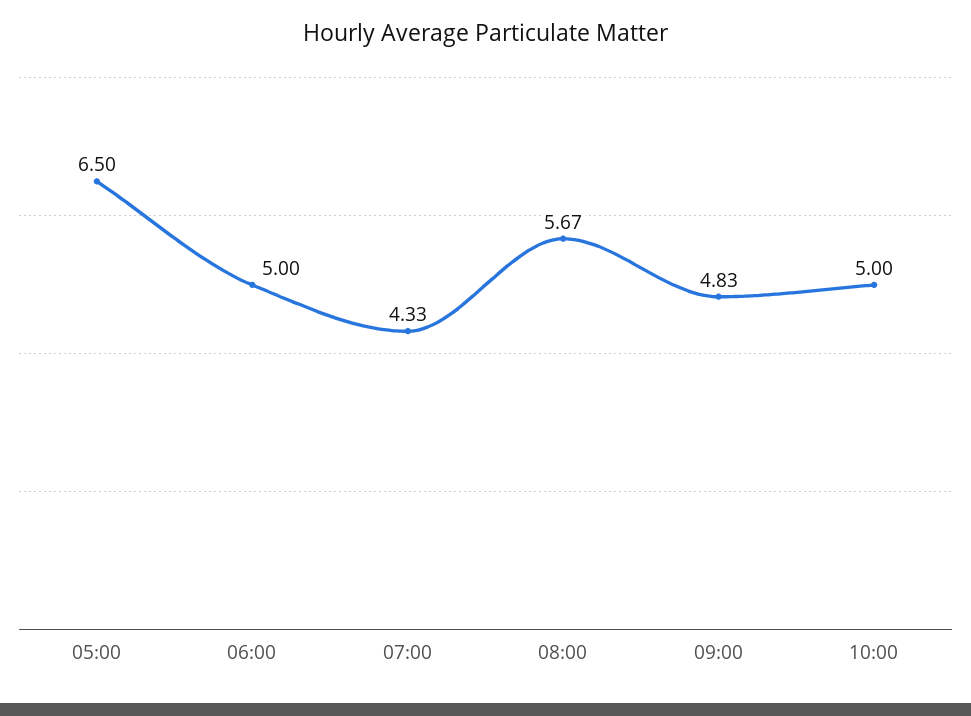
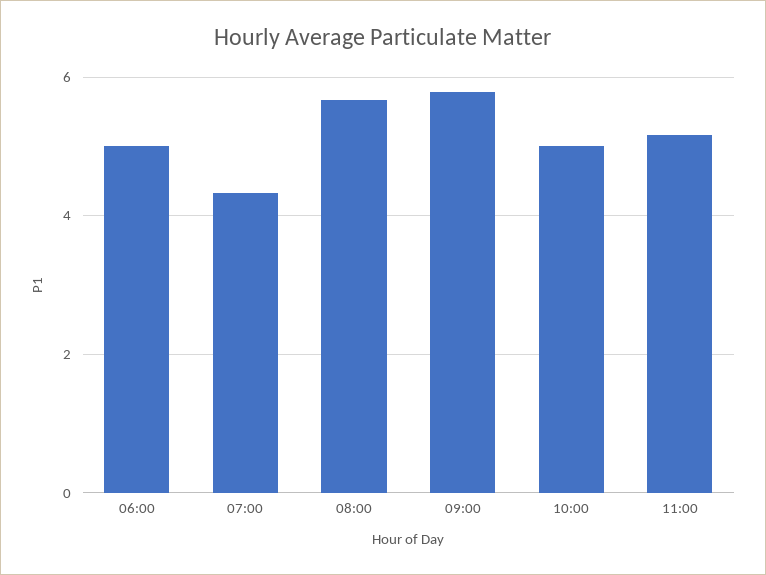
05:00: 6.5 -> none
09:00: 4.83 -> 5.8
11:00: none -> 5.2

